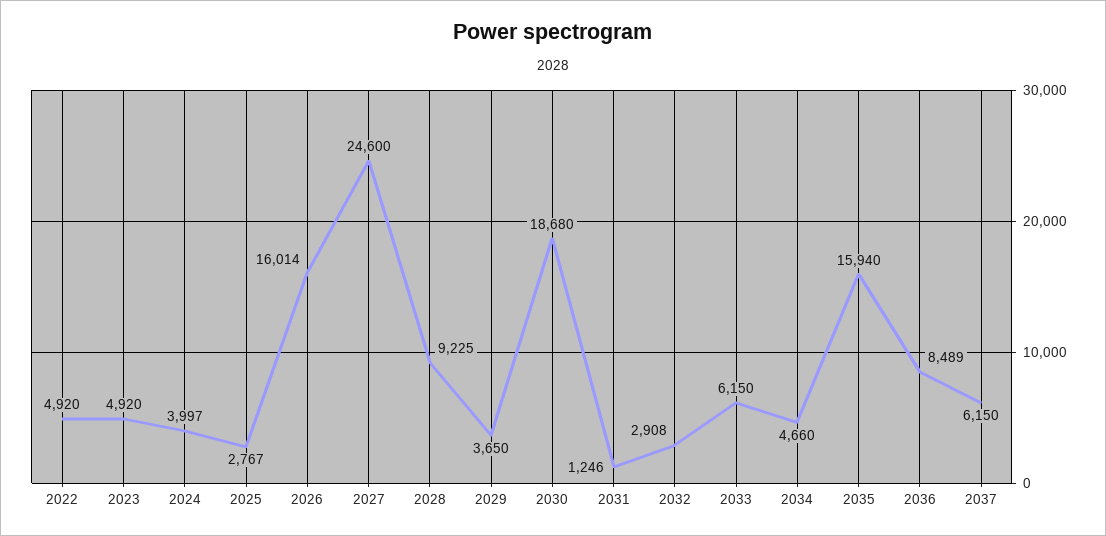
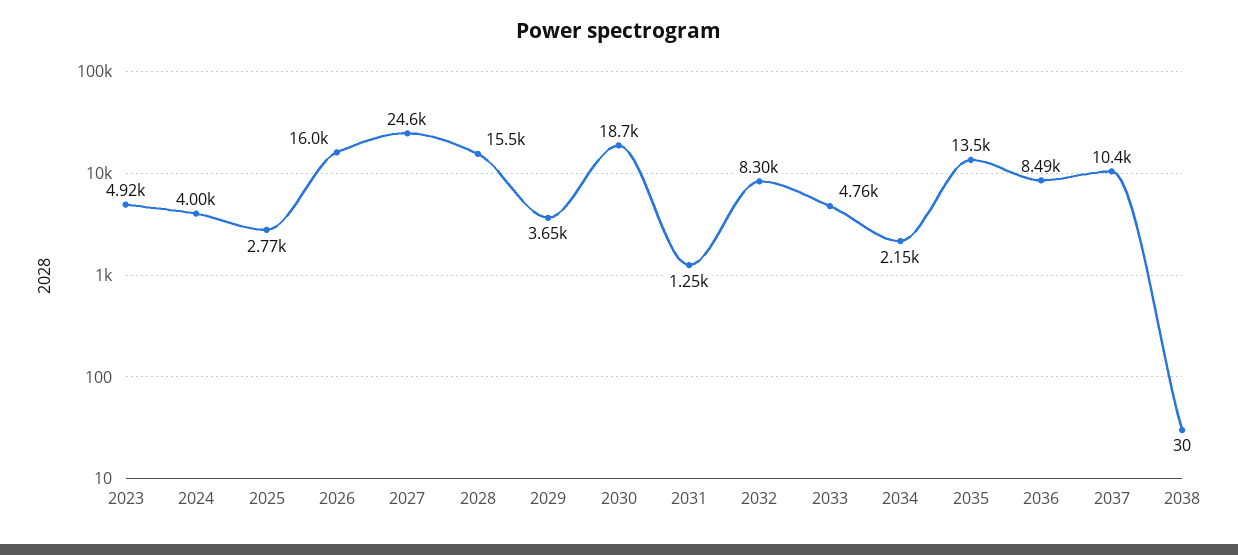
2022: 4920 -> none
2028: 9225 -> 15500
2032: 2908 -> 8300
2033: 6150 -> 4760
2034: 4660 -> 2150
2035: 15940 -> 13500
2037: 6150 -> 10400
2038: none -> 30

